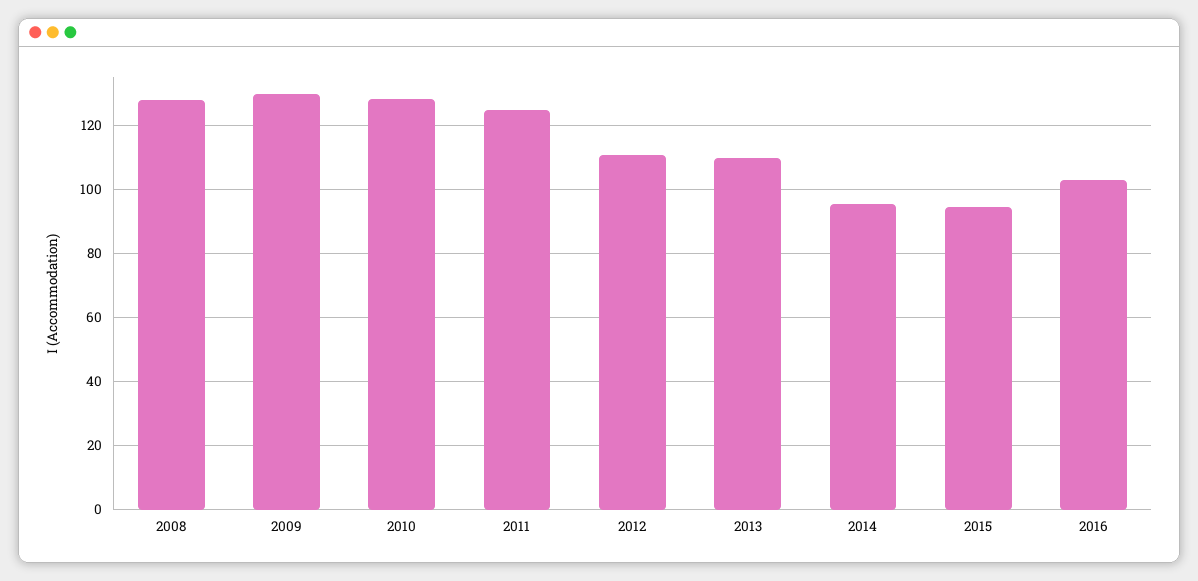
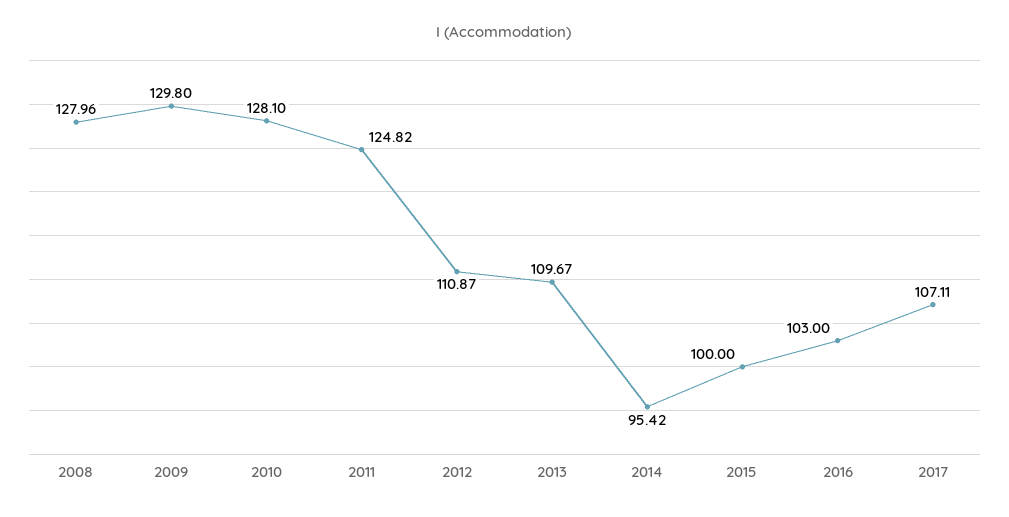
2015: 94 -> 100
2017: none -> 107.11

